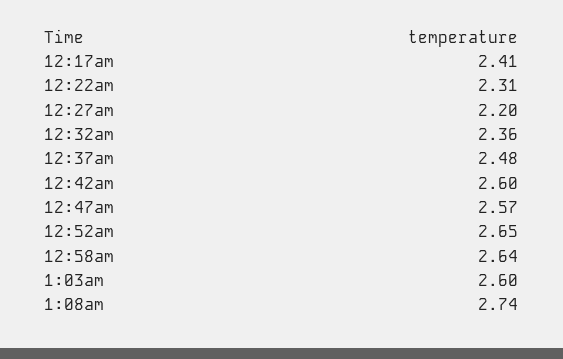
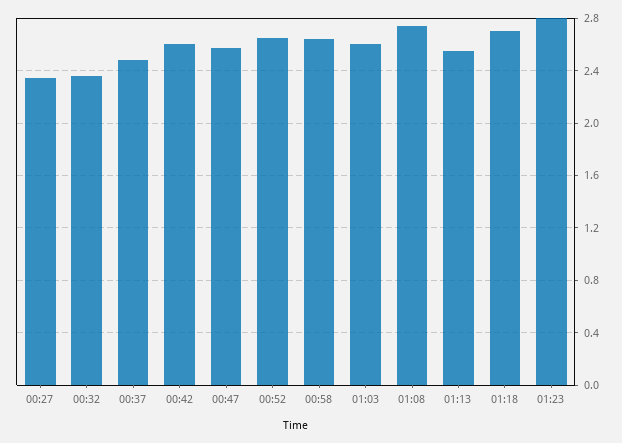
12:17am: 2.41 -> none
12:22am: 2.31 -> none
12:27am: 2.2 -> 2.35
01:13: none -> 2.55
01:18: none -> 2.7
01:23: none -> 2.8

